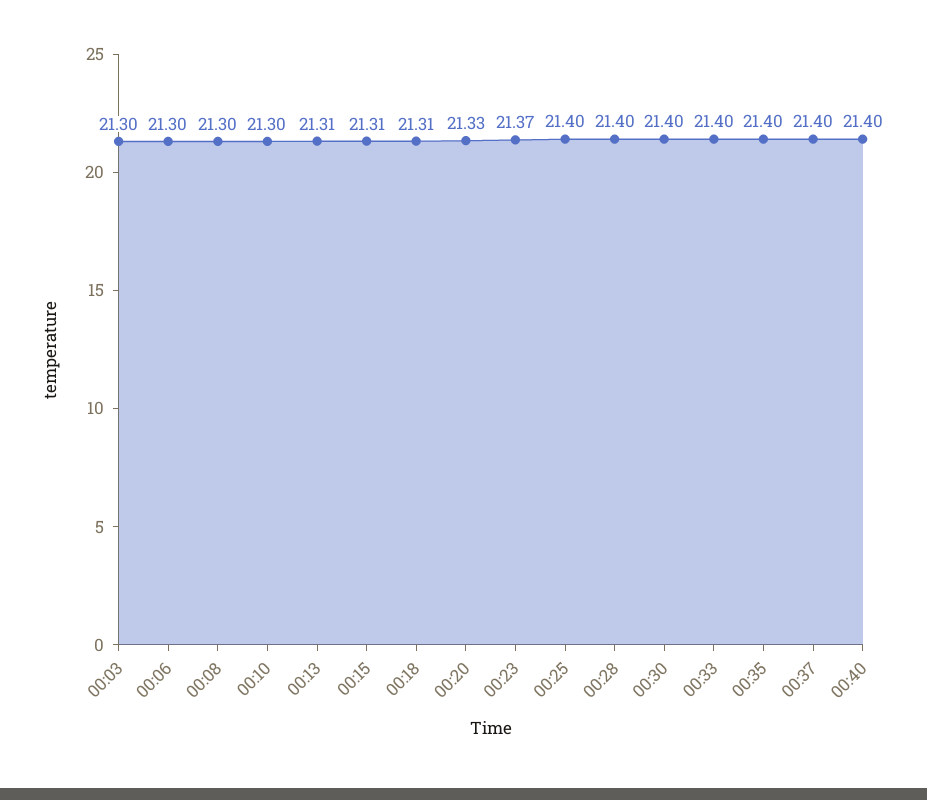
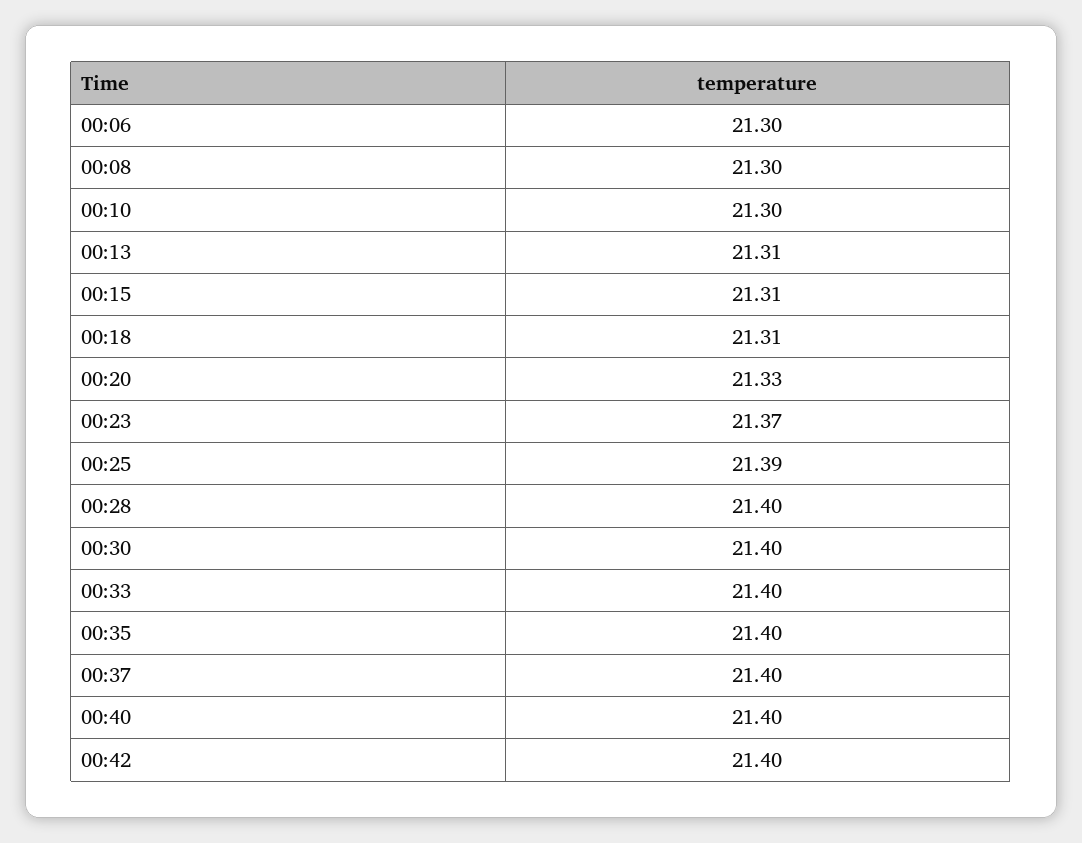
00:03: 21.3 -> none
00:25: 21.4 -> 21.39
00:42: none -> 21.4

